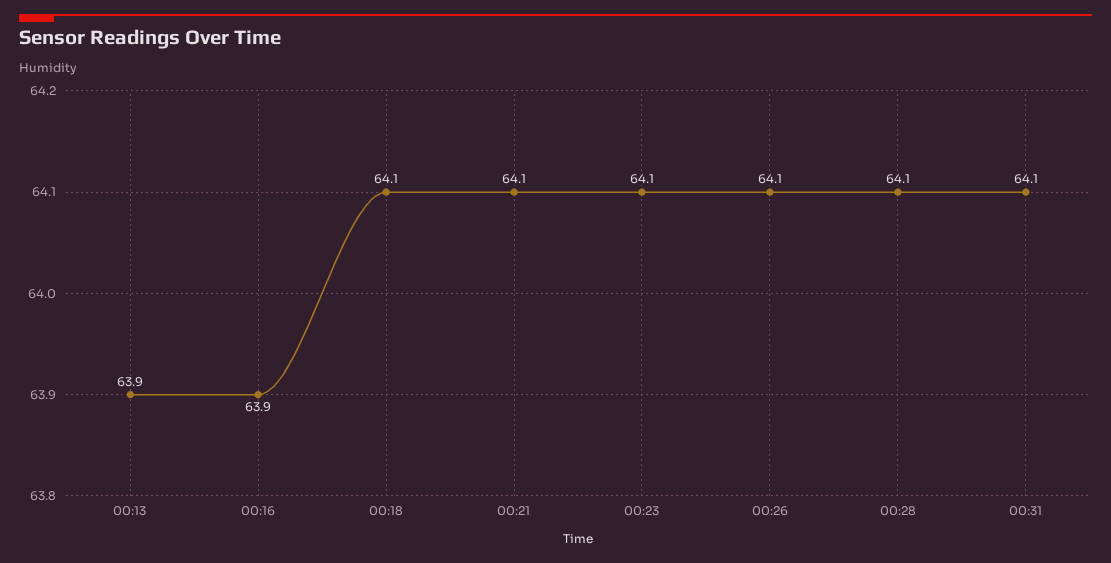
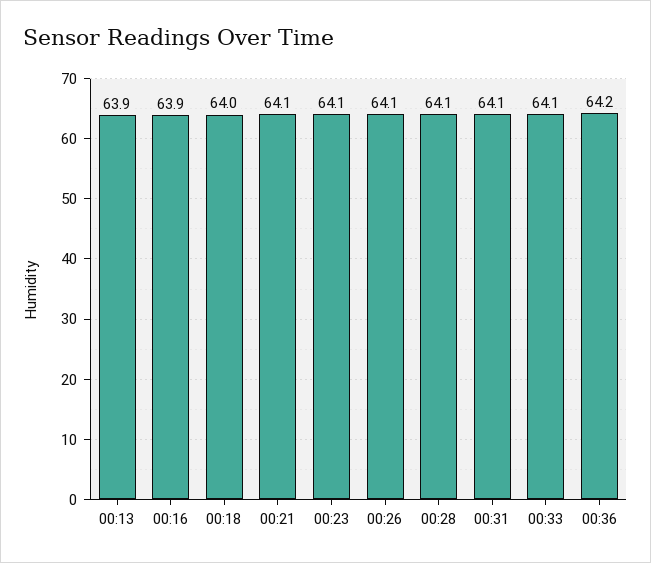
00:18: 64.1 -> 64
00:33: none -> 64.1
00:36: none -> 64.2

